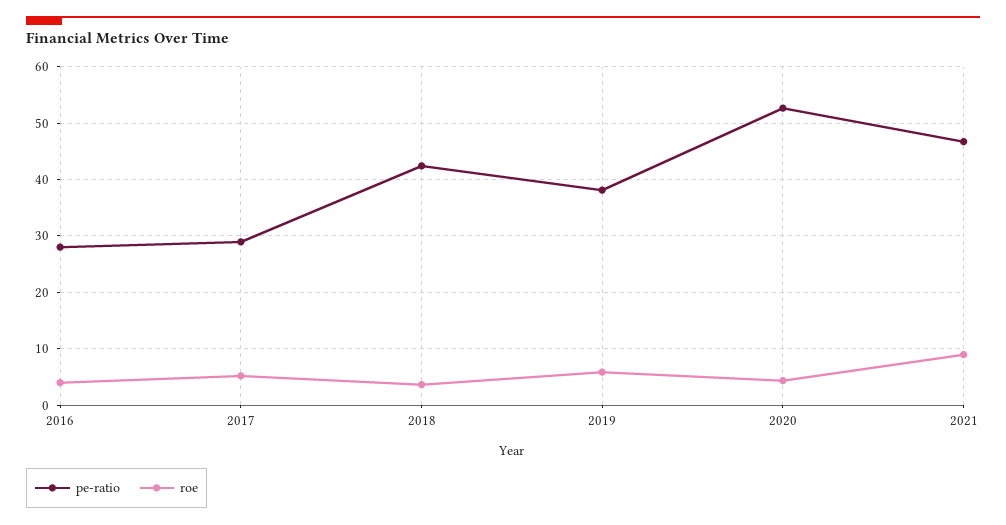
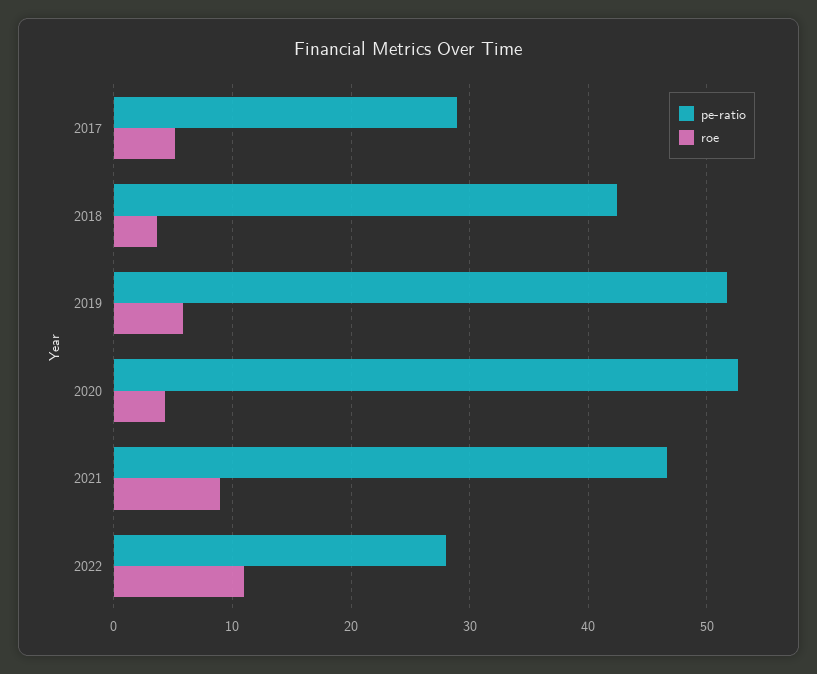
pe-ratio, 2016: 28 -> none
roe, 2016: 4 -> none
pe-ratio, 2019: 38 -> 52
pe-ratio, 2022: none -> 28
roe, 2022: none -> 11

